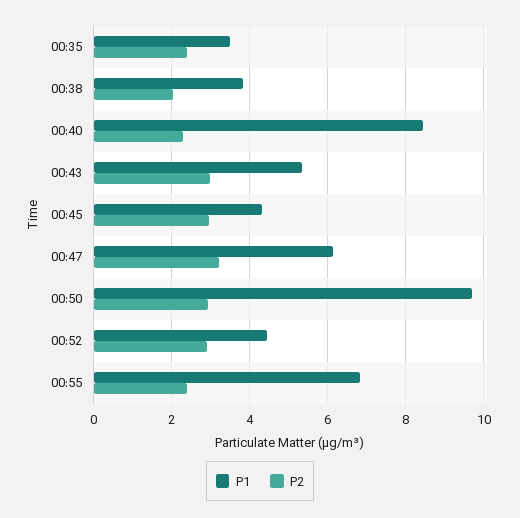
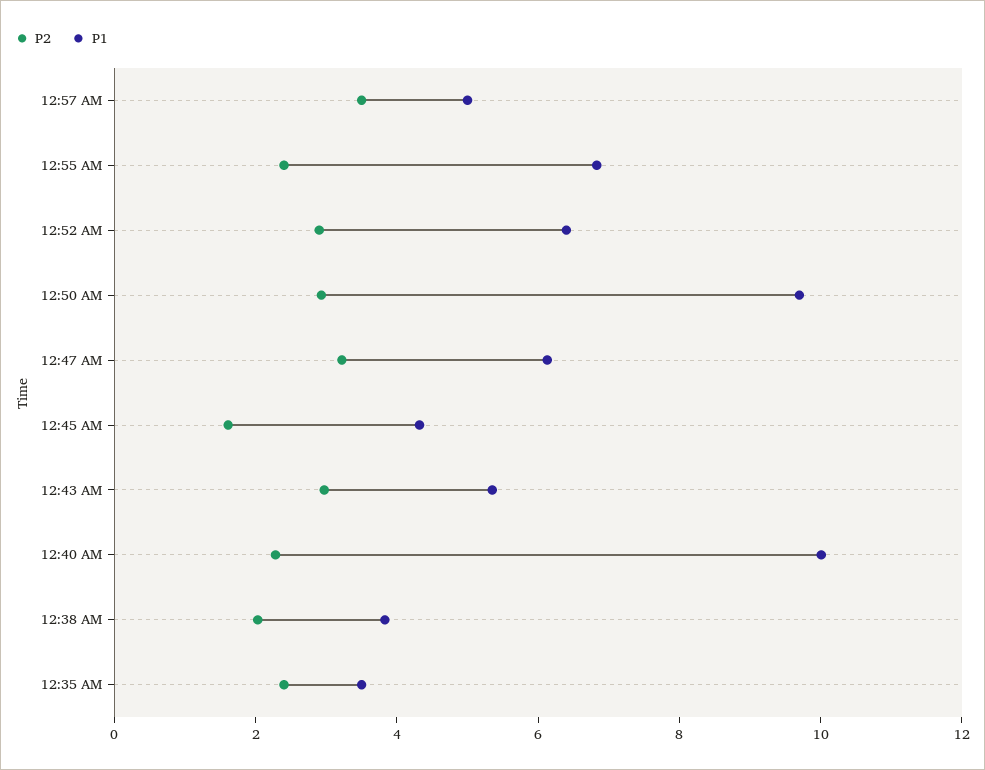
P1, 00:40: 8.4 -> 10
P2, 00:45: 3 -> 1.5
P1, 00:52: 4.4 -> 6.5
P2, 12:57 AM: none -> 3.5
P1, 12:57 AM: none -> 5

